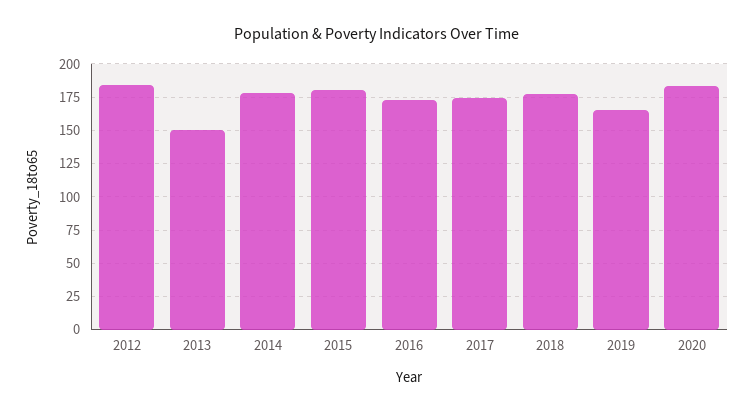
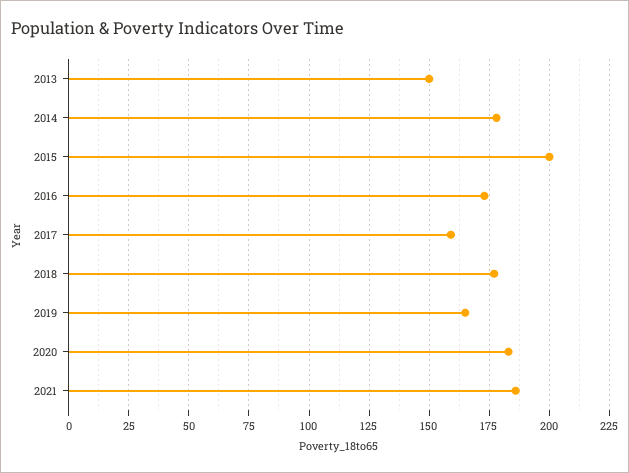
2012: 185 -> none
2015: 180 -> 200
2017: 175 -> 160
2021: none -> 185

